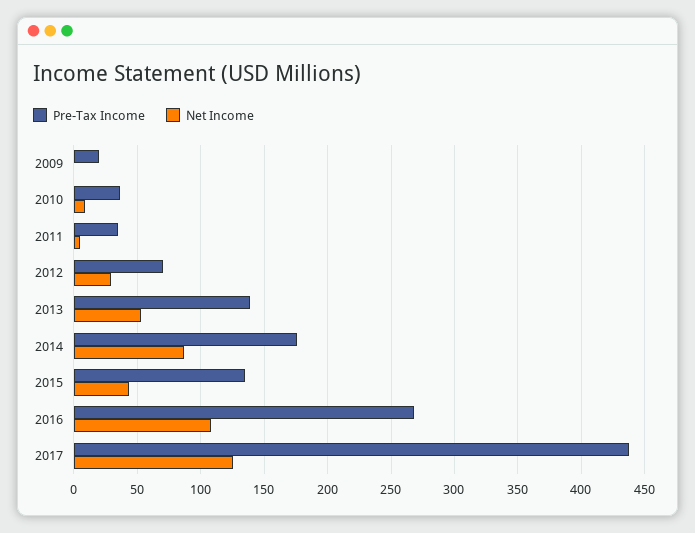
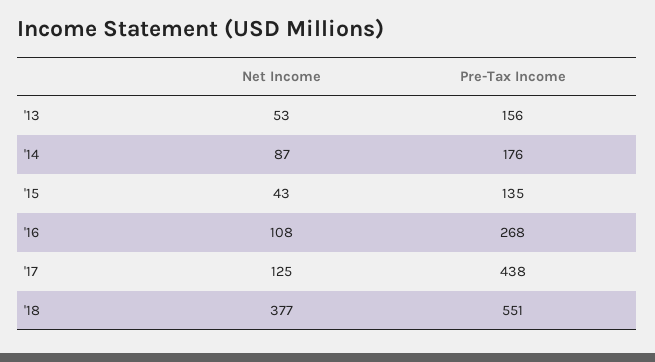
Pre-Tax Income, 2009: 20 -> none
Net Income, 2009: 0 -> none
Pre-Tax Income, 2010: 35 -> none
Net Income, 2010: 10 -> none
Pre-Tax Income, 2011: 35 -> none
Net Income, 2011: 5 -> none
Pre-Tax Income, 2012: 70 -> none
Net Income, 2012: 30 -> none
Pre-Tax Income, 2013: 140 -> 156
Net Income, '18: none -> 377
Pre-Tax Income, '18: none -> 551

